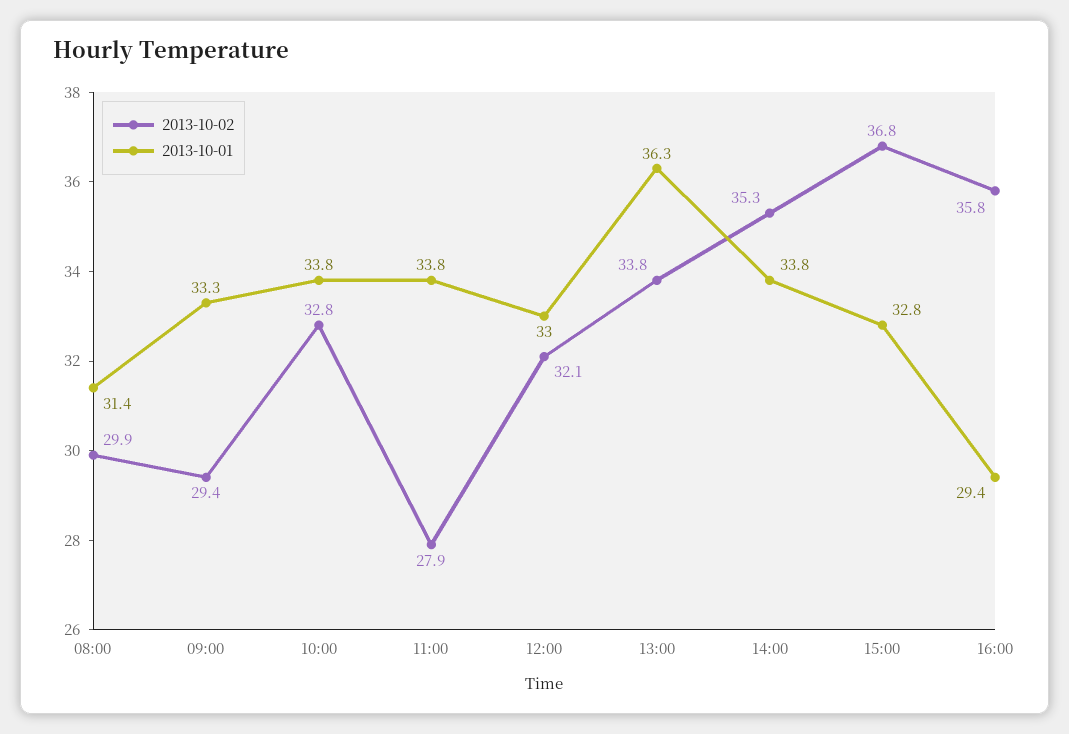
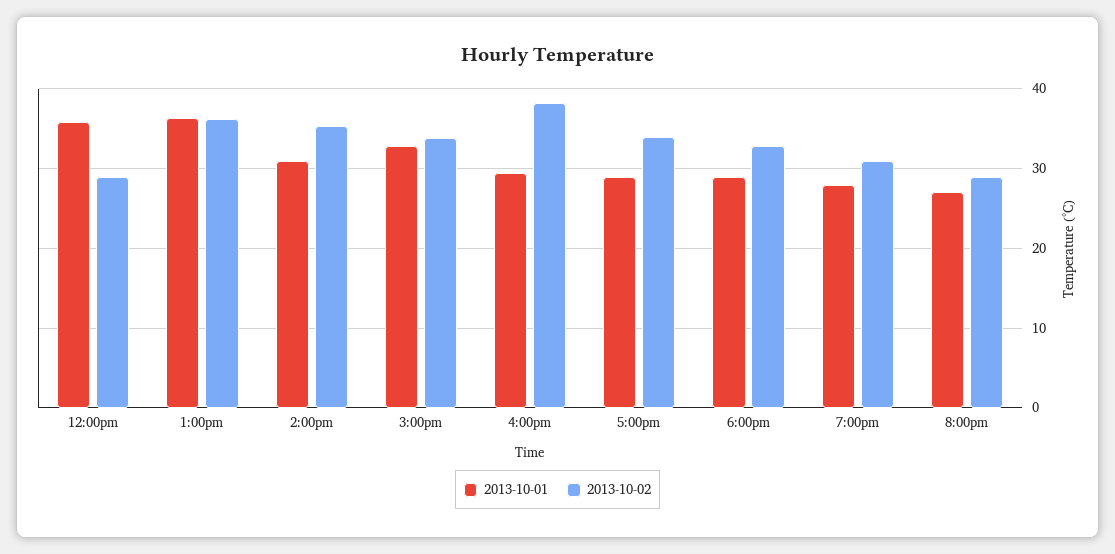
2013-10-02, 08:00: 29.9 -> none
2013-10-01, 08:00: 31.4 -> none
2013-10-02, 09:00: 29.4 -> none
2013-10-01, 09:00: 33.3 -> none
2013-10-02, 10:00: 32.8 -> none
2013-10-01, 10:00: 33.8 -> none
2013-10-02, 11:00: 27.9 -> none
2013-10-01, 11:00: 33.8 -> none
2013-10-02, 12:00: 32.1 -> 29
2013-10-01, 12:00: 33 -> 36
2013-10-02, 13:00: 33.8 -> 36
2013-10-01, 14:00: 33.8 -> 31
2013-10-02, 15:00: 36.8 -> 34
2013-10-02, 16:00: 35.8 -> 38
2013-10-01, 5:00pm: none -> 29
2013-10-02, 5:00pm: none -> 34
2013-10-01, 6:00pm: none -> 29
2013-10-02, 6:00pm: none -> 33
2013-10-01, 7:00pm: none -> 28
2013-10-02, 7:00pm: none -> 31
2013-10-01, 8:00pm: none -> 27
2013-10-02, 8:00pm: none -> 29

